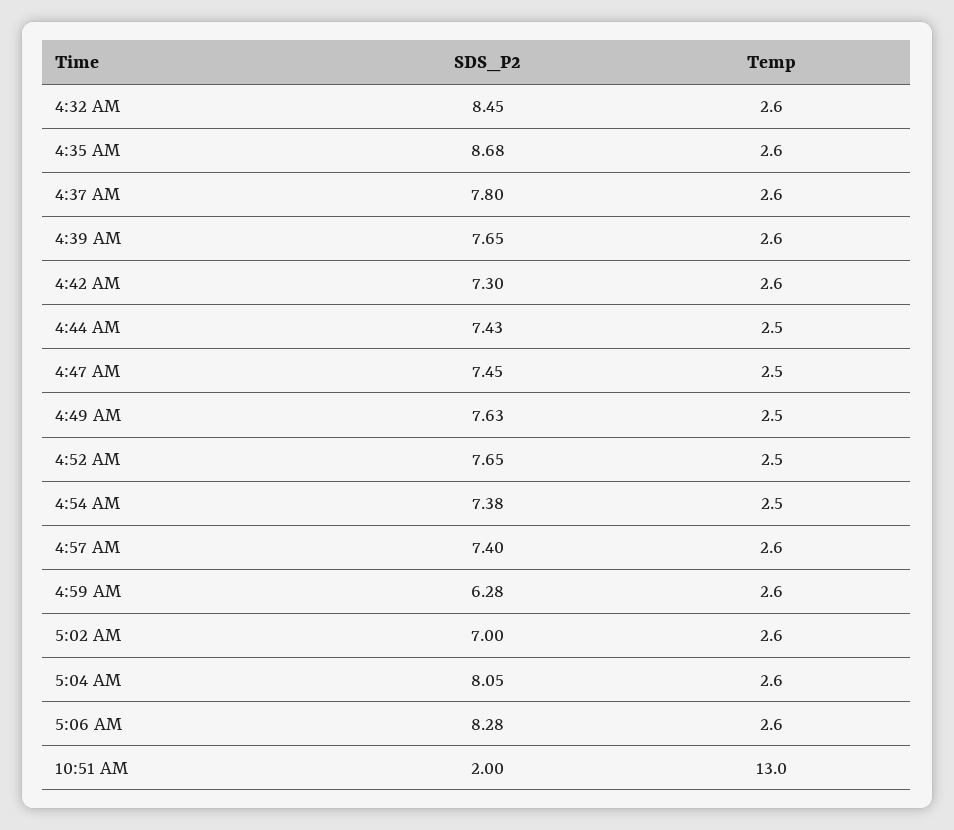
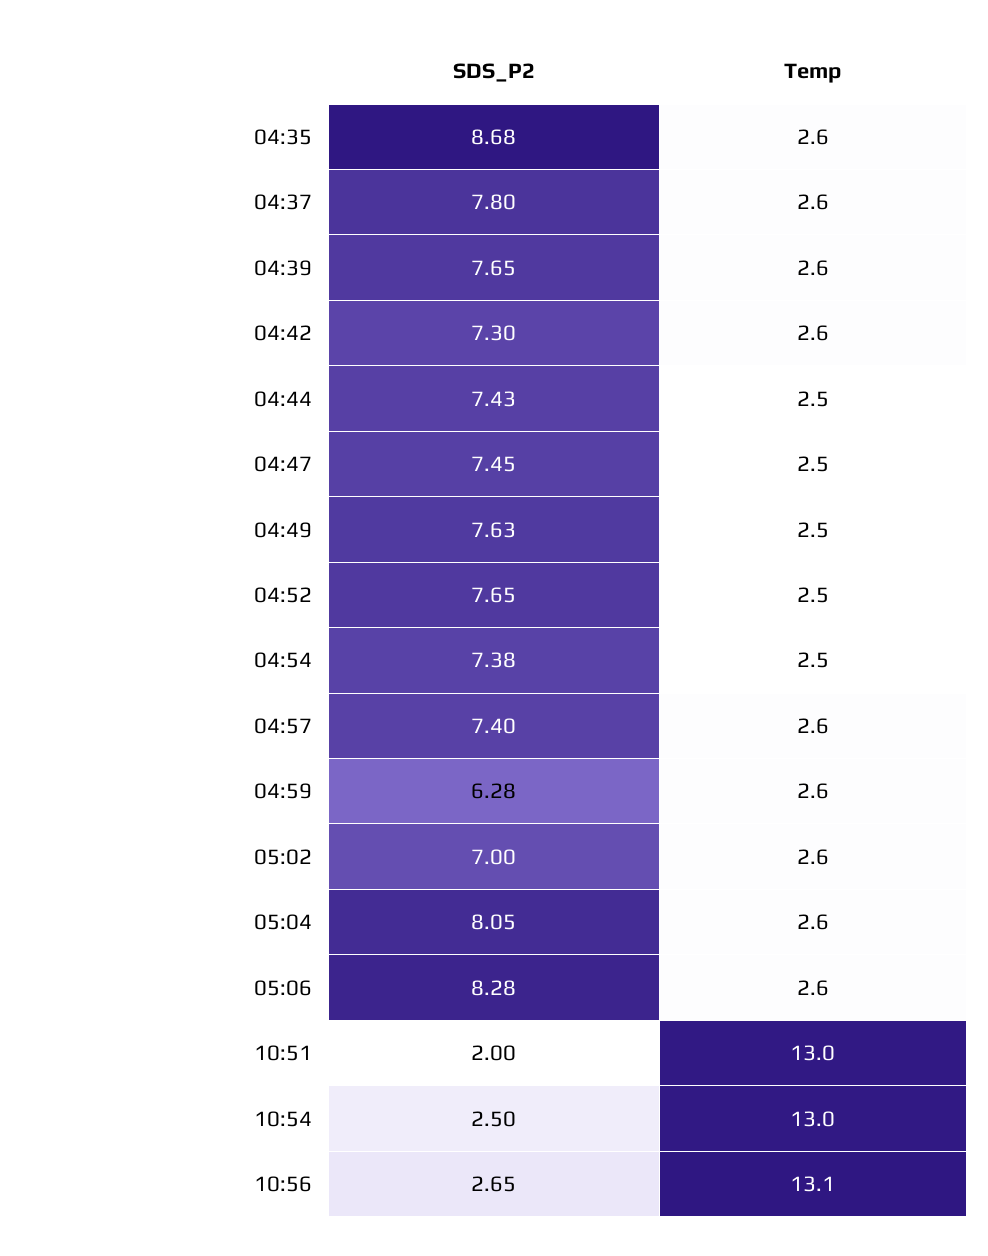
SDS_P2, 4:32 AM: 8.45 -> none
Temp, 4:32 AM: 2.6 -> none
SDS_P2, 10:54: none -> 2.5
Temp, 10:54: none -> 13
SDS_P2, 10:56: none -> 2.65
Temp, 10:56: none -> 13.1

